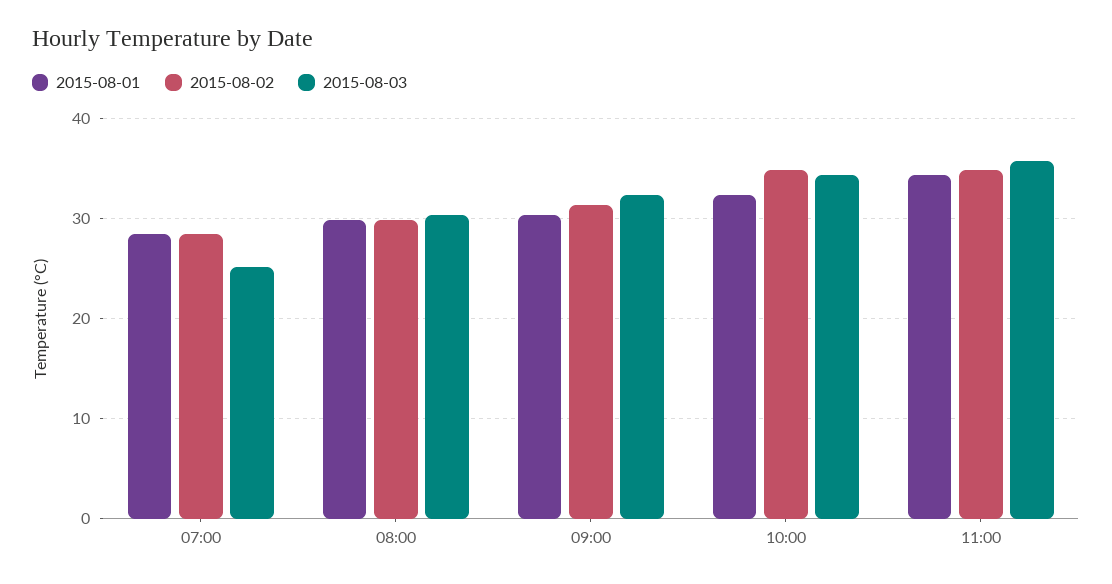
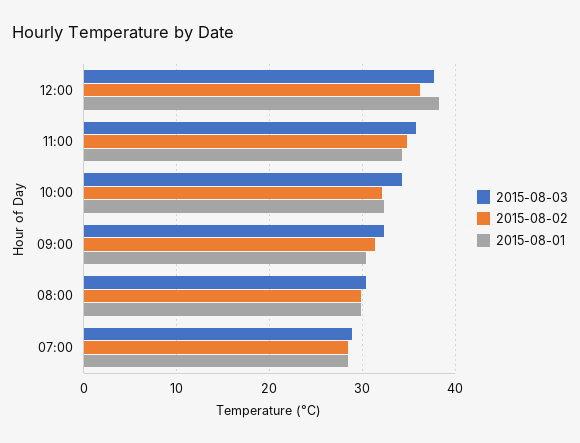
2015-08-03, 07:00: 25 -> 29
2015-08-02, 10:00: 35 -> 32
2015-08-03, 12:00: none -> 38
2015-08-02, 12:00: none -> 36
2015-08-01, 12:00: none -> 38

